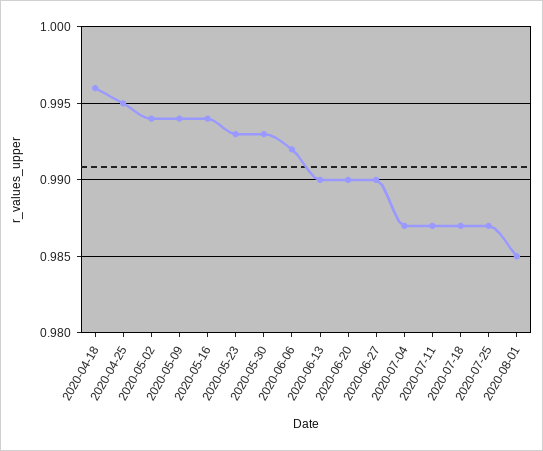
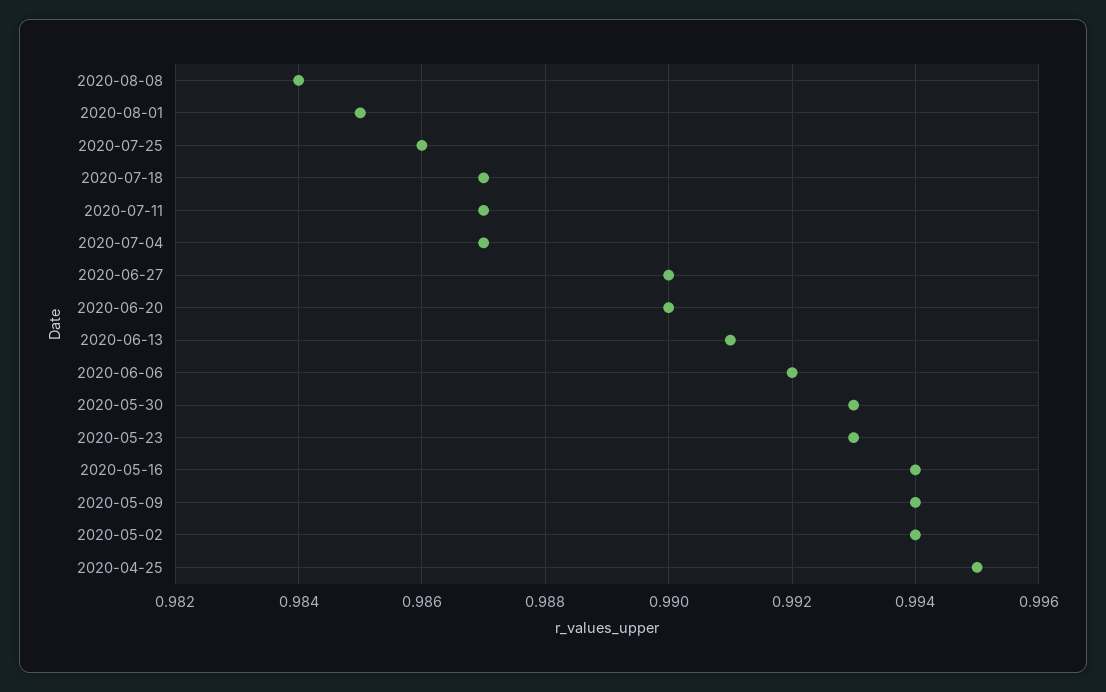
2020-04-18: 0.996 -> none
2020-06-13: 0.99 -> 0.991
2020-07-25: 0.987 -> 0.986
2020-08-08: none -> 0.984

